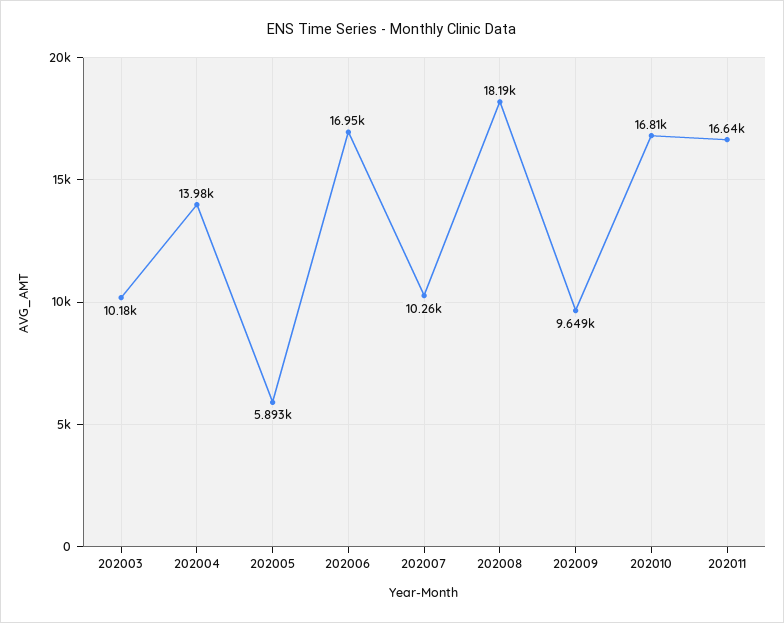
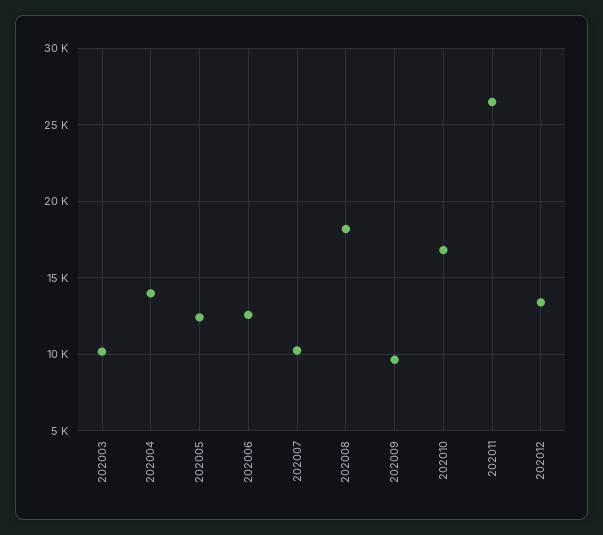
202005: 5893 -> 12500
202006: 16950 -> 12500
202011: 16640 -> 26500
202012: none -> 13500

